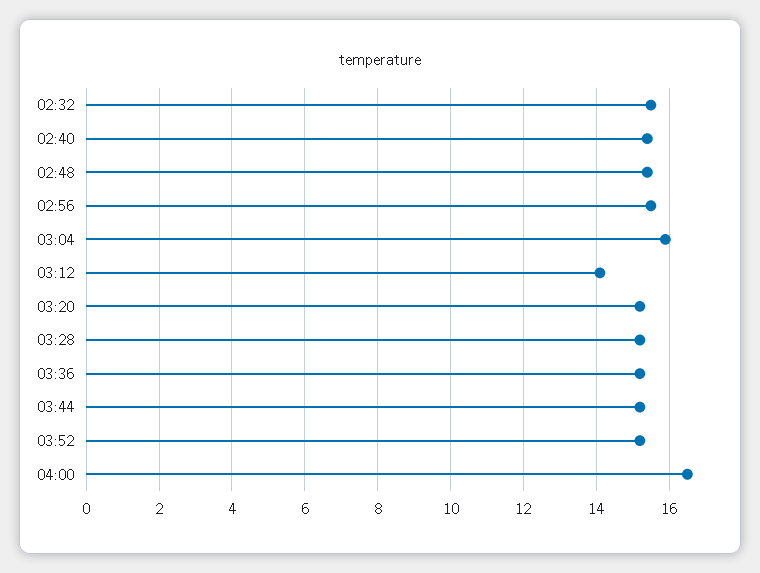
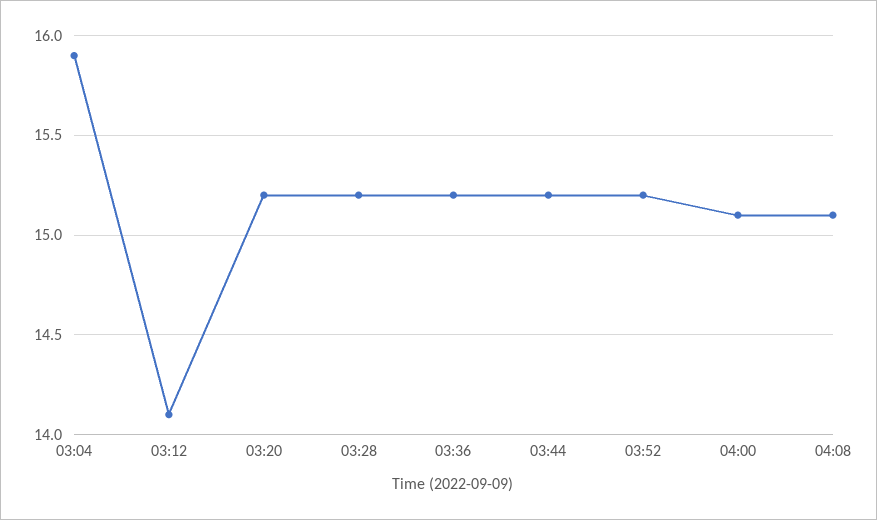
02:32: 15.5 -> none
02:40: 15.5 -> none
02:48: 15.5 -> none
02:56: 15.5 -> none
04:00: 16.5 -> 15.1
04:08: none -> 15.1

